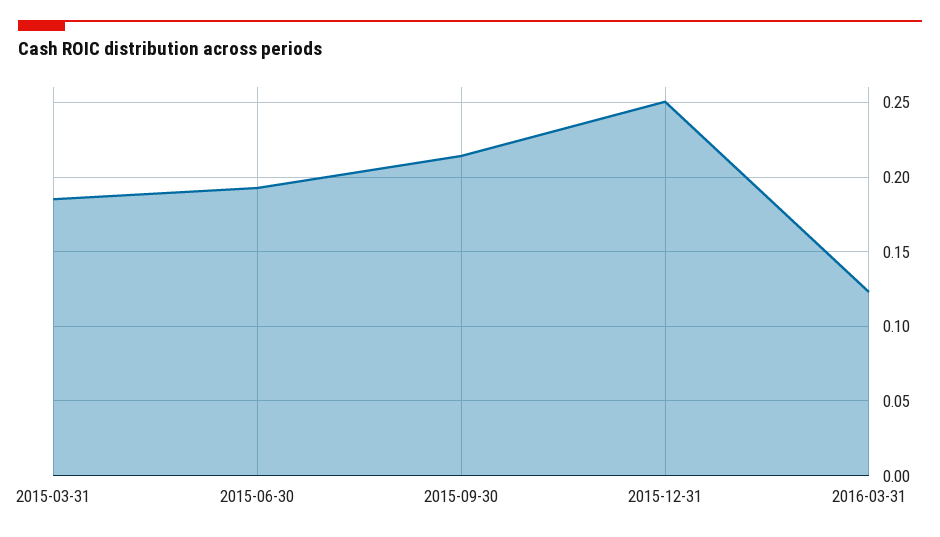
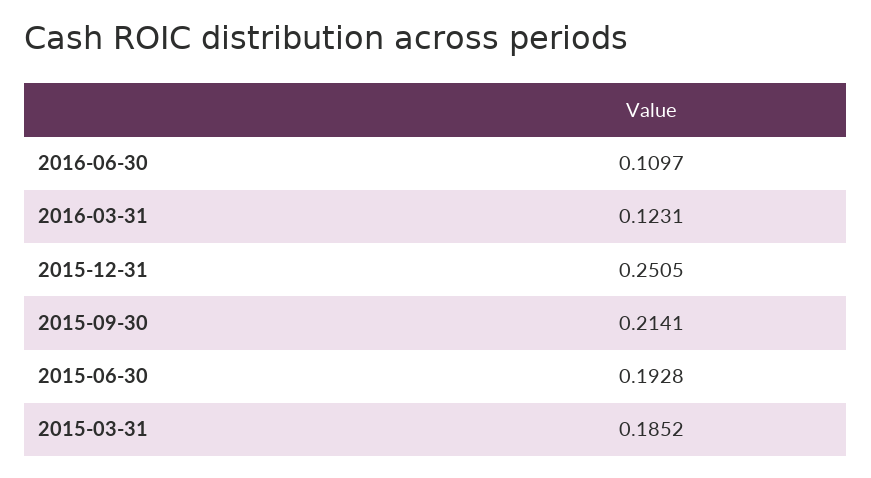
2016-06-30: none -> 0.1097

